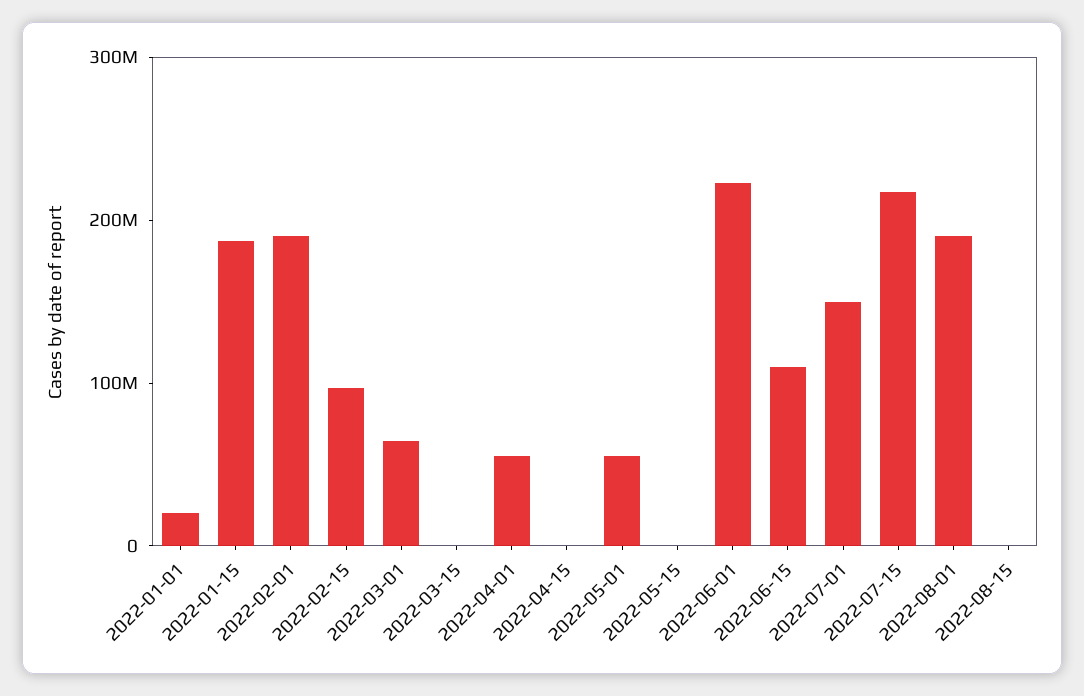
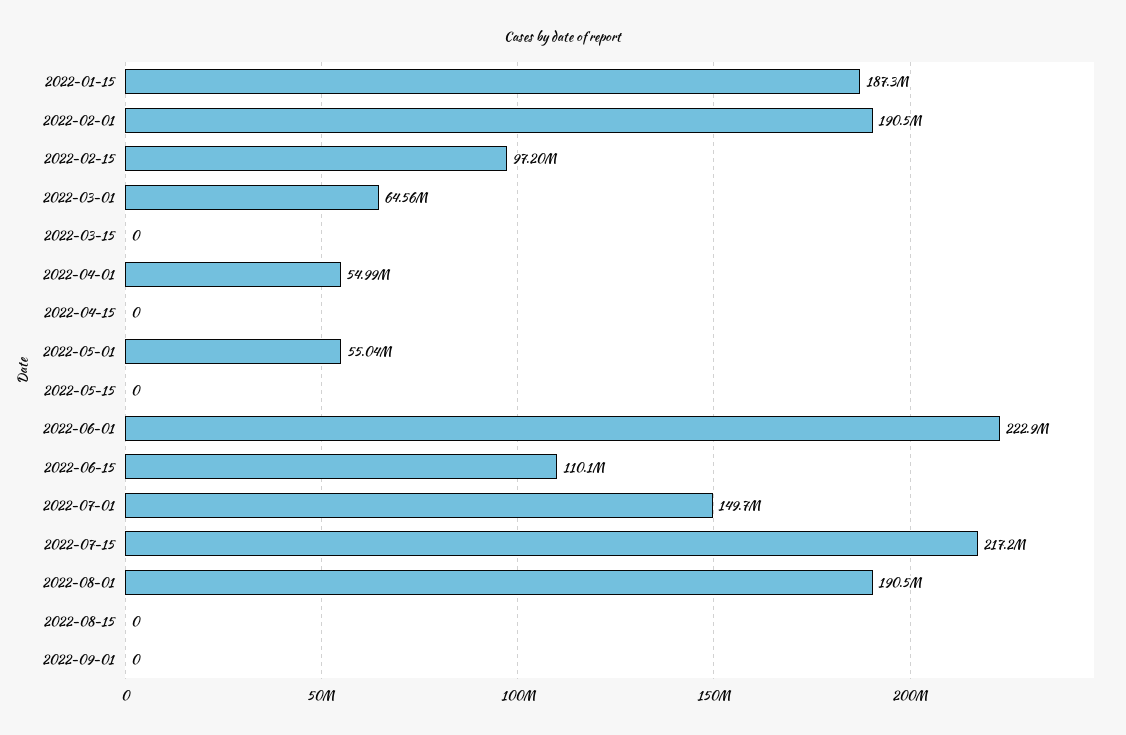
2022-01-01: 20000000 -> none
2022-09-01: none -> 0

